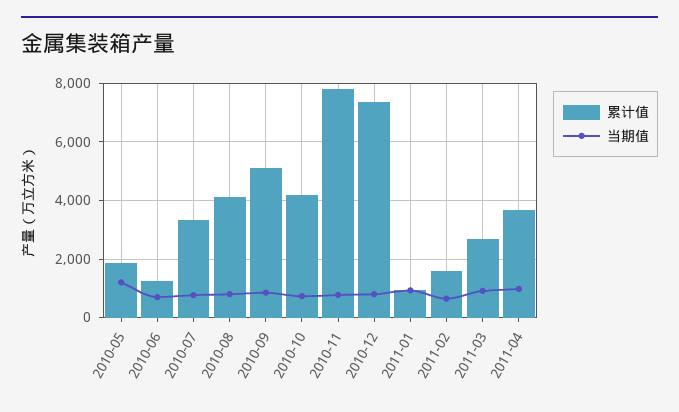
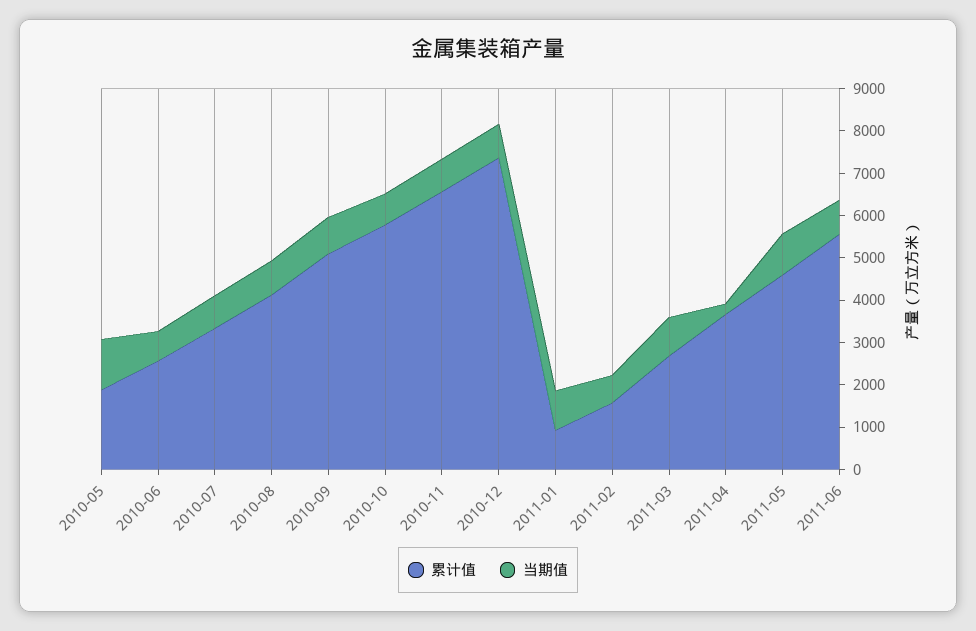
累计值, 2010-06: 1250 -> 2600
累计值, 2010-10: 4250 -> 5800
累计值, 2010-11: 7750 -> 6600
当期值, 2011-04: 1000 -> 200
累计值, 2011-05: none -> 4600
当期值, 2011-05: none -> 1000
累计值, 2011-06: none -> 5600
当期值, 2011-06: none -> 800

